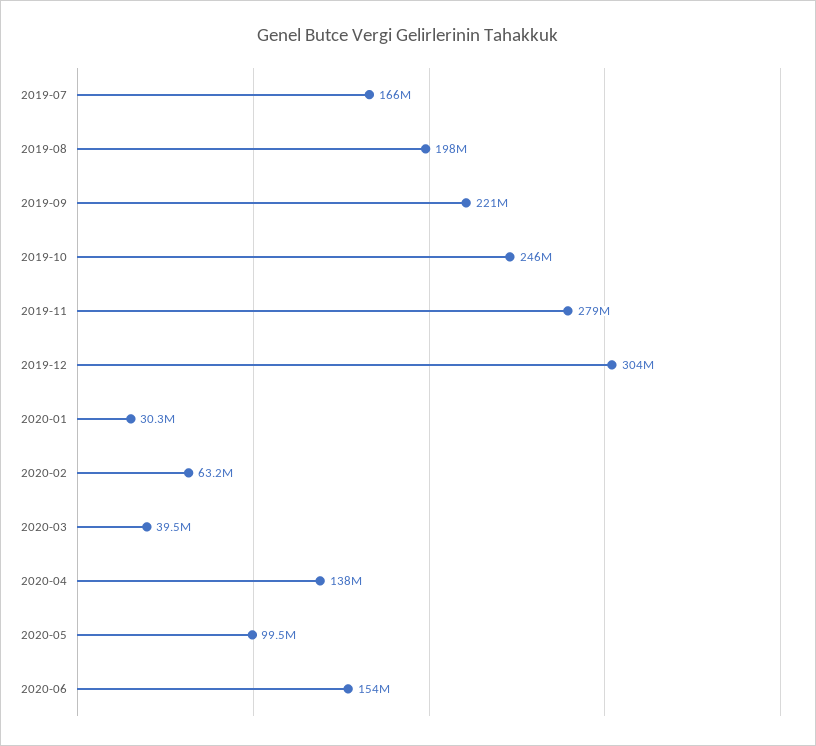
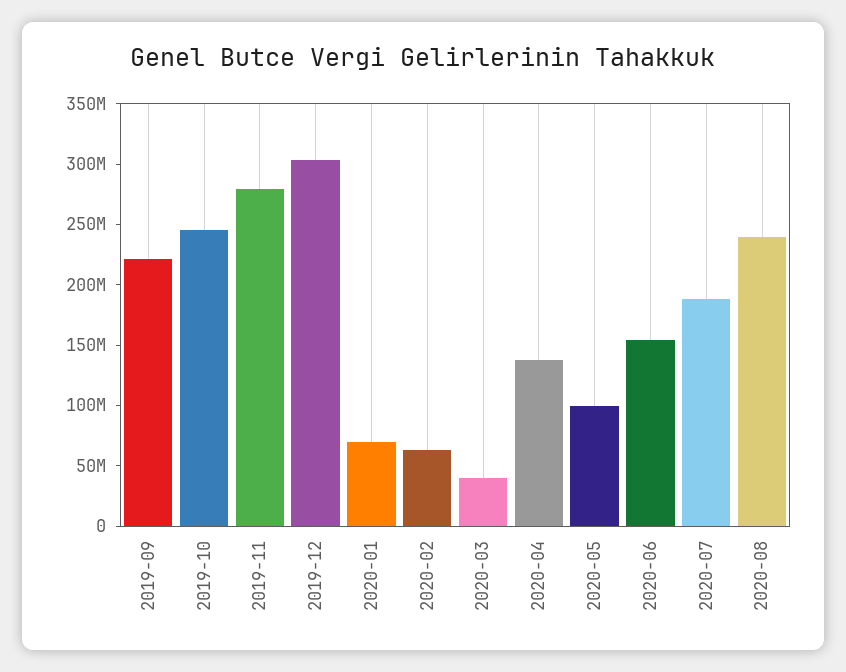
2019-07: 166000000 -> none
2019-08: 198000000 -> none
2020-01: 30300000 -> 70000000
2020-07: none -> 190000000
2020-08: none -> 240000000

